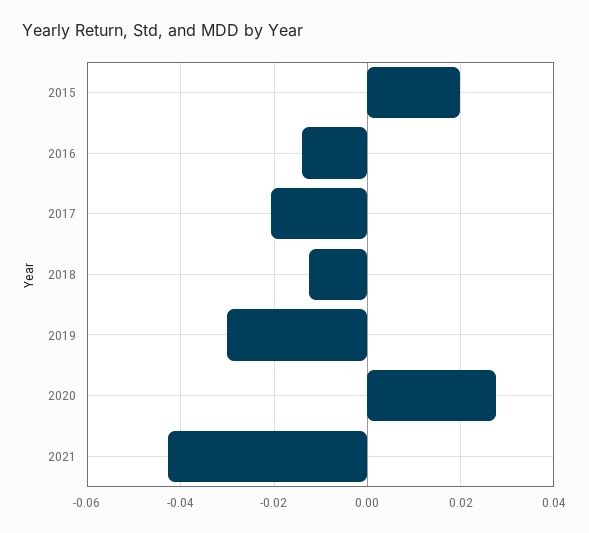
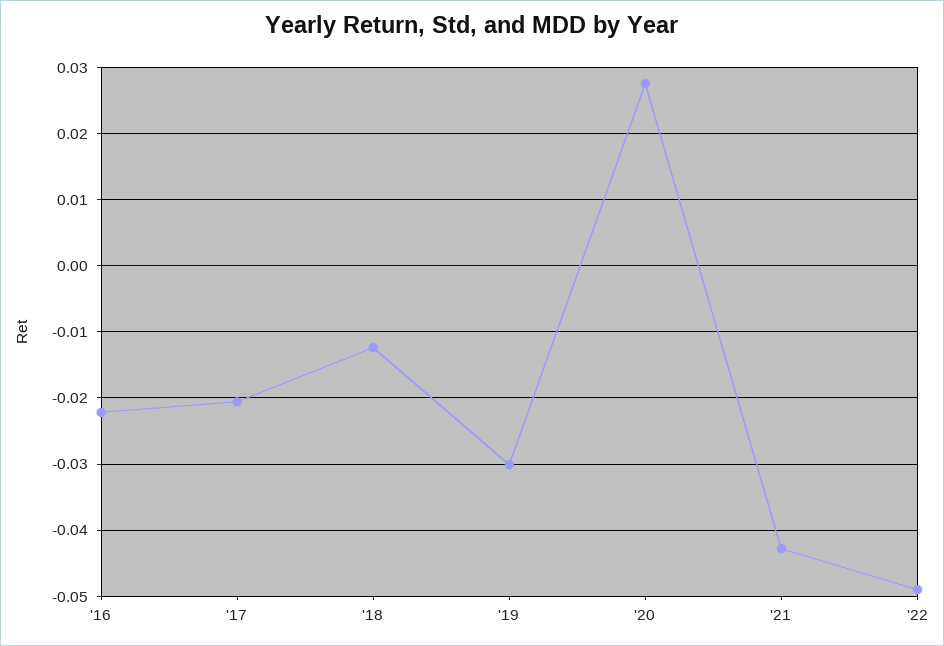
2015: 0.02 -> none
2016: -0.014 -> -0.022
'22: none -> -0.049

